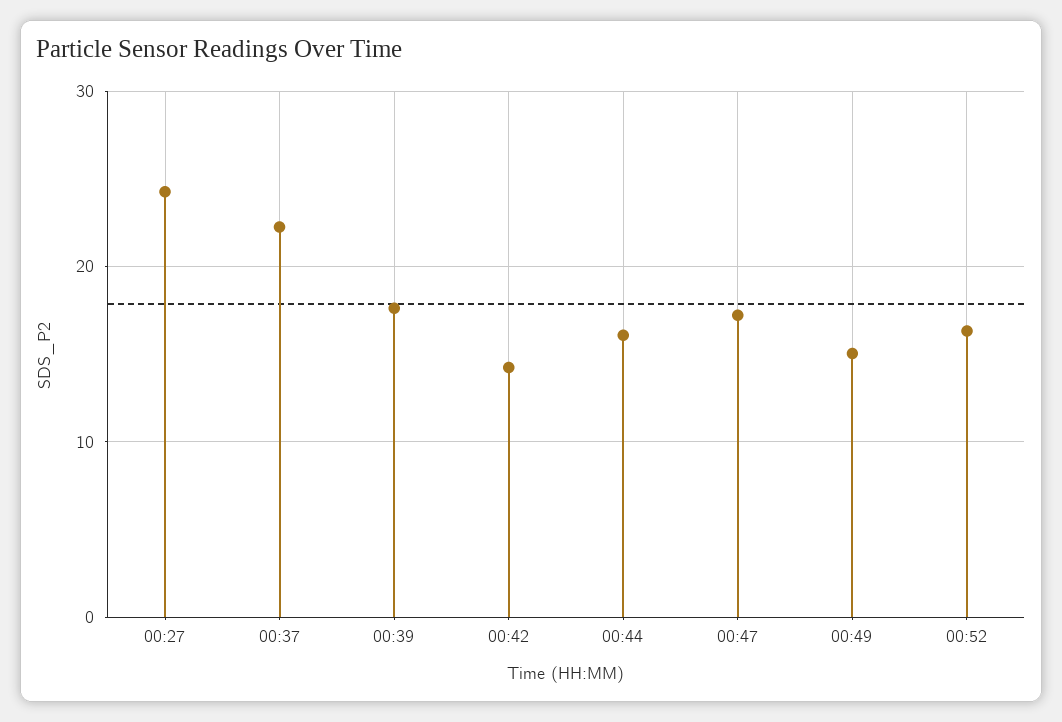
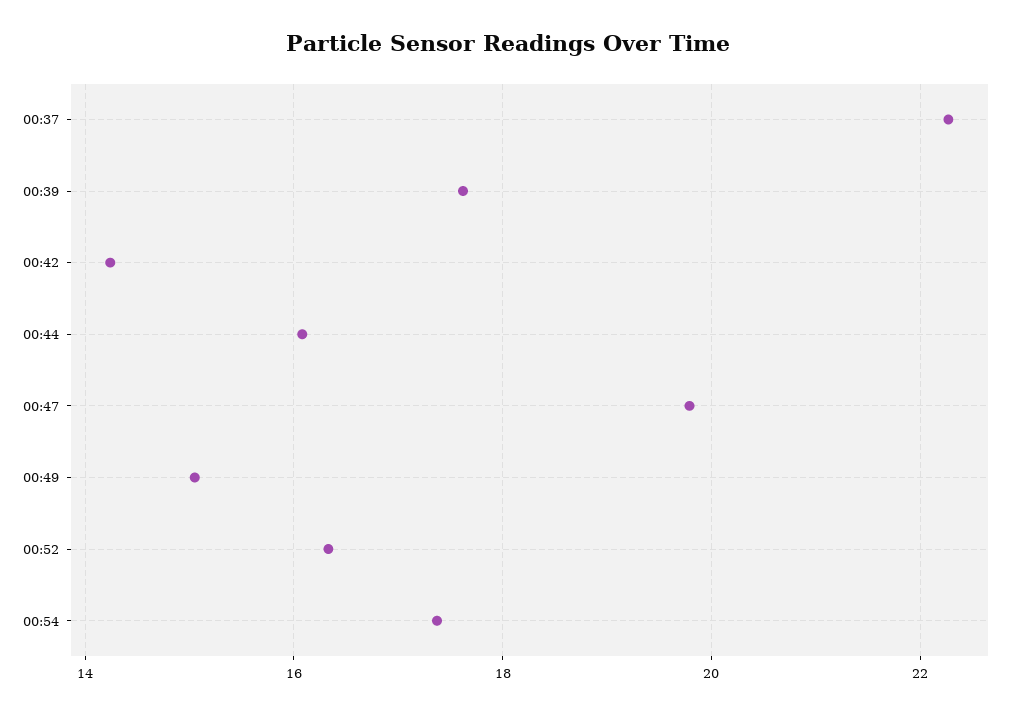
00:27: 24 -> none
00:47: 17 -> 19.8
00:54: none -> 17.4

